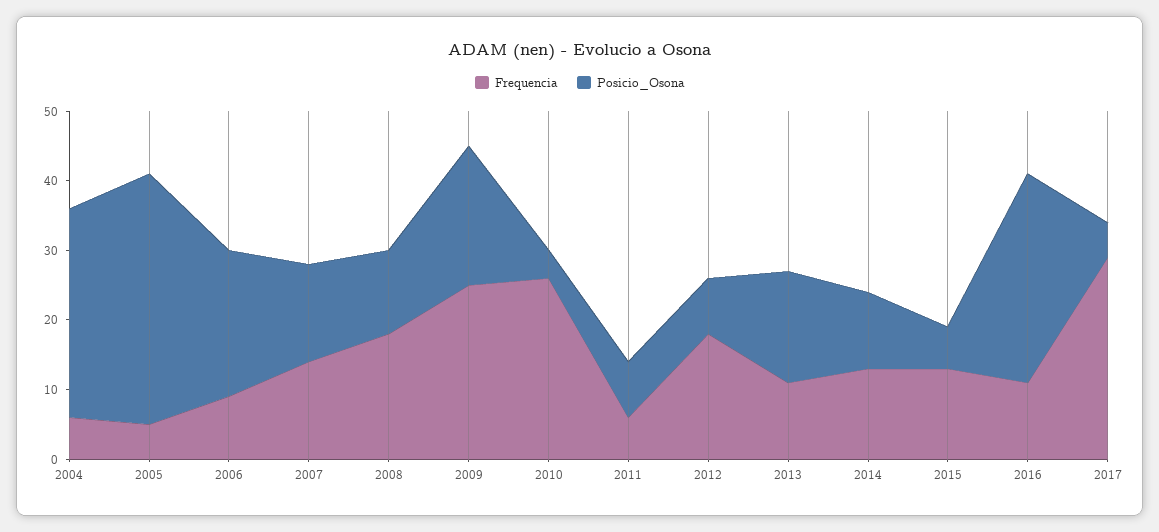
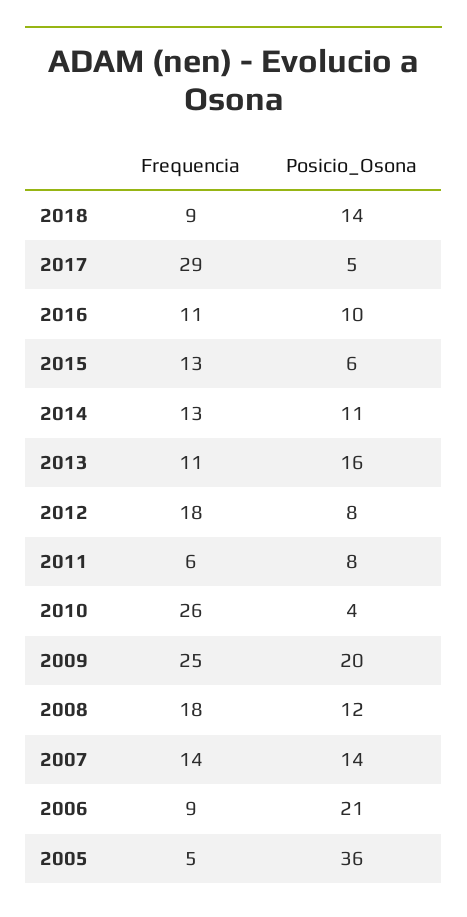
Frequencia, 2004: 5 -> none
Posicio_Osona, 2004: 30 -> none
Posicio_Osona, 2016: 30 -> 10
Frequencia, 2018: none -> 9
Posicio_Osona, 2018: none -> 14

